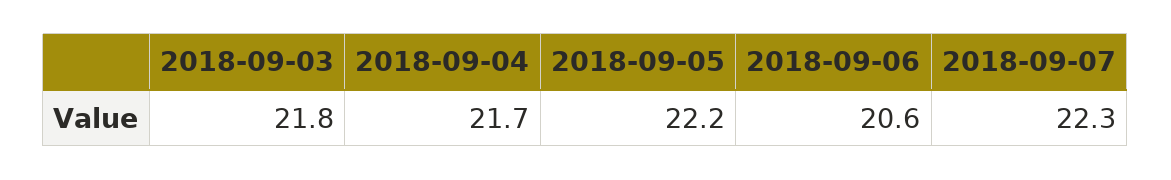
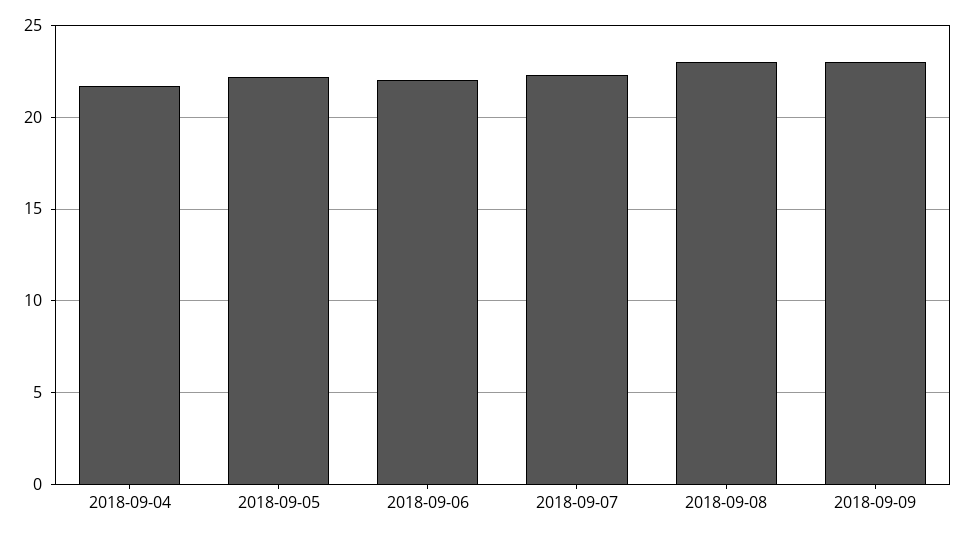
2018-09-03: 21.8 -> none
2018-09-06: 20.6 -> 22
2018-09-08: none -> 23
2018-09-09: none -> 23

